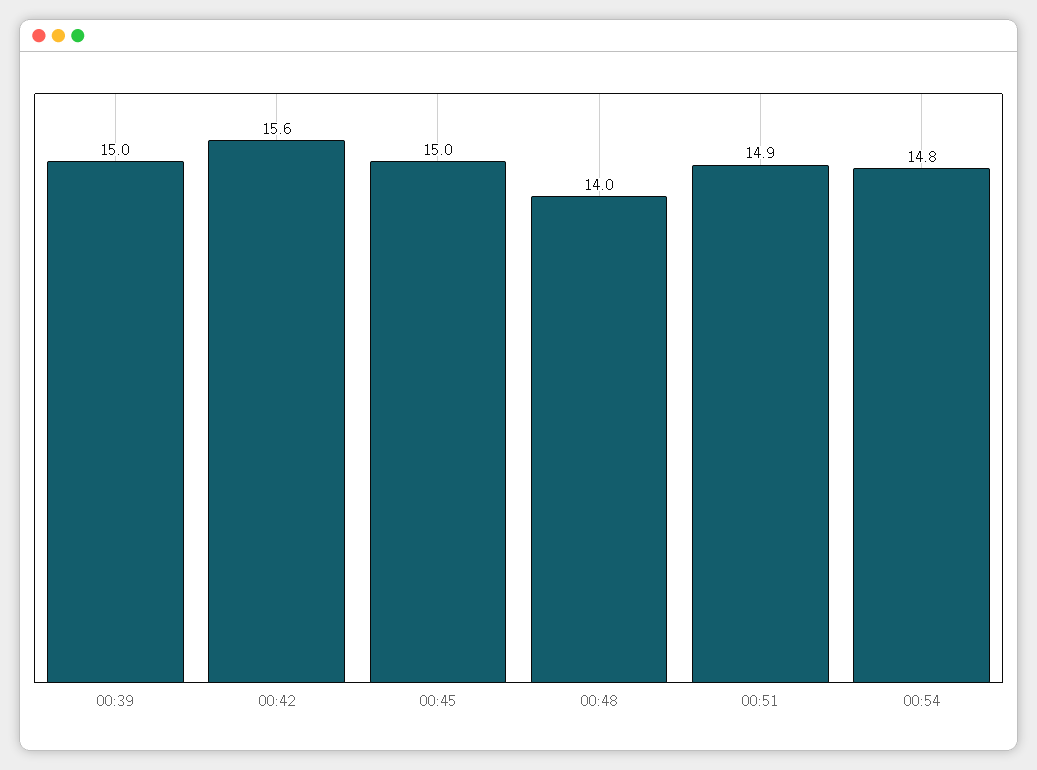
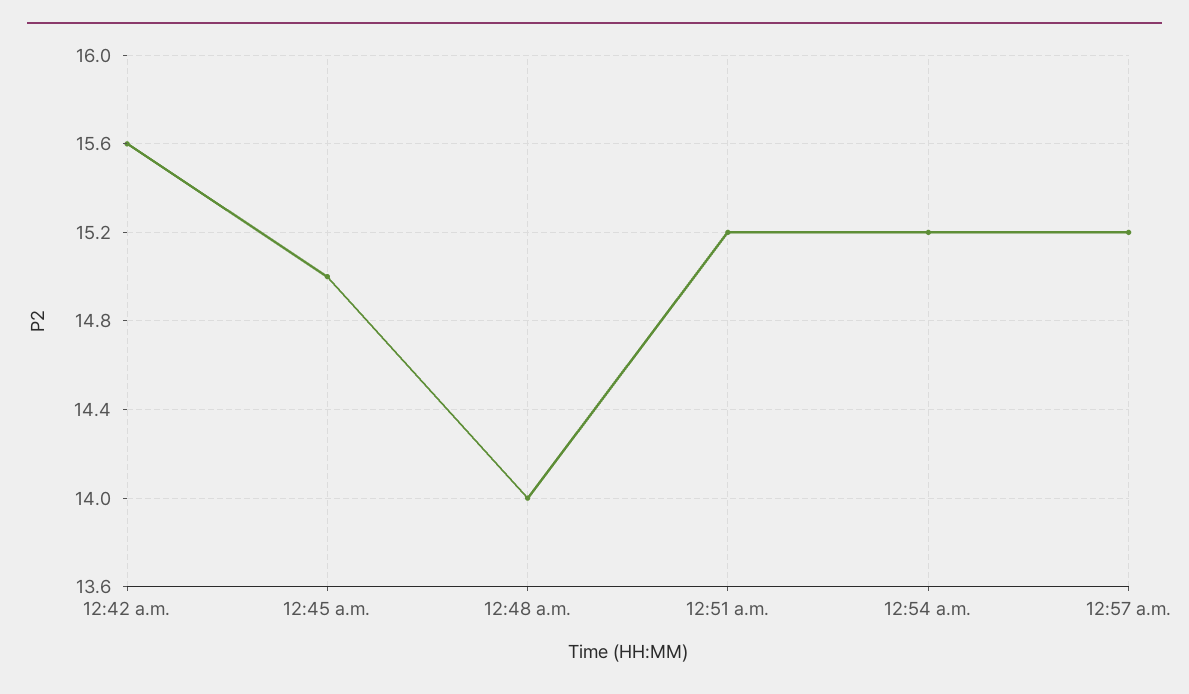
00:39: 15 -> none
00:51: 14.9 -> 15.2
00:54: 14.8 -> 15.2
12:57 a.m.: none -> 15.2

